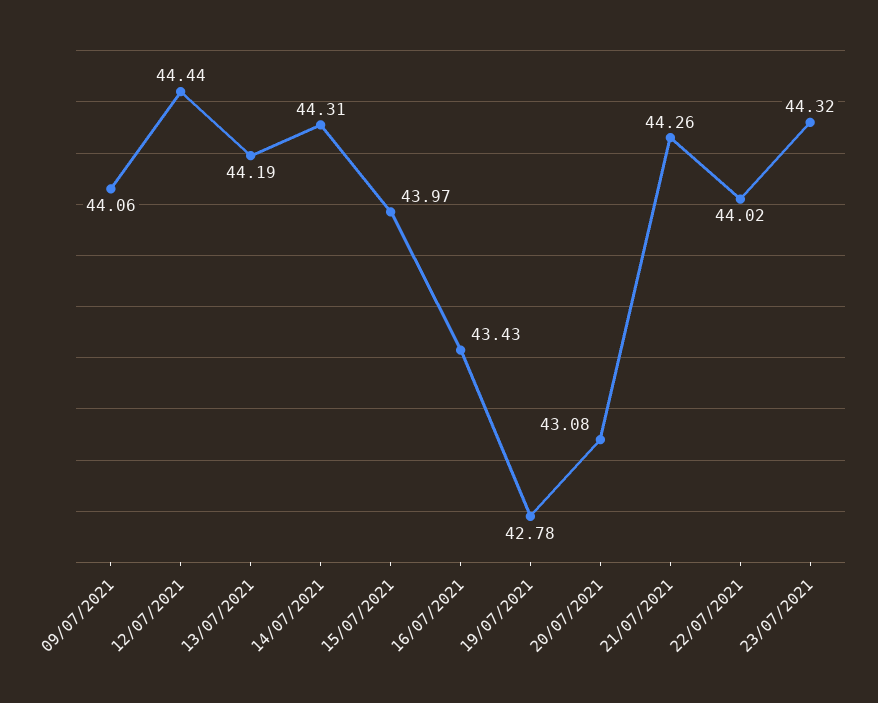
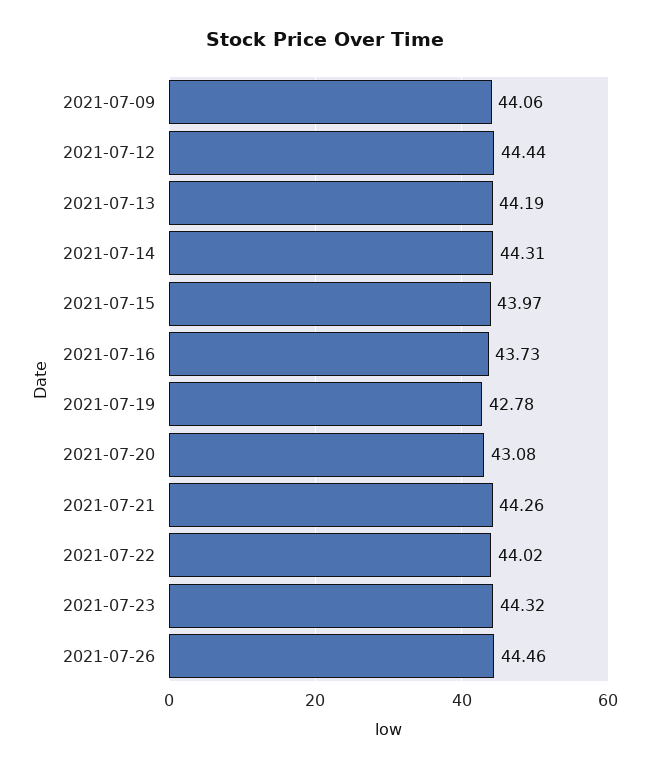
16/07/2021: 43.43 -> 43.73
2021-07-26: none -> 44.46

